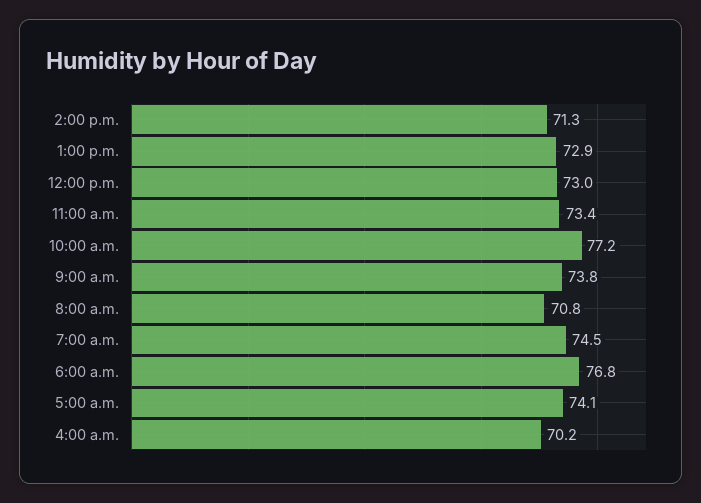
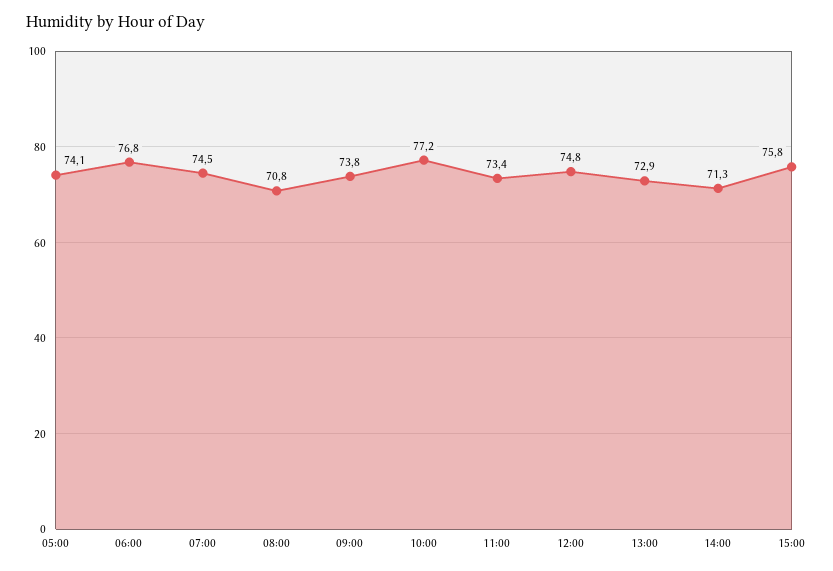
12:00 p.m.: 73 -> 74.8
4:00 a.m.: 70.2 -> none
15:00: none -> 75.8

